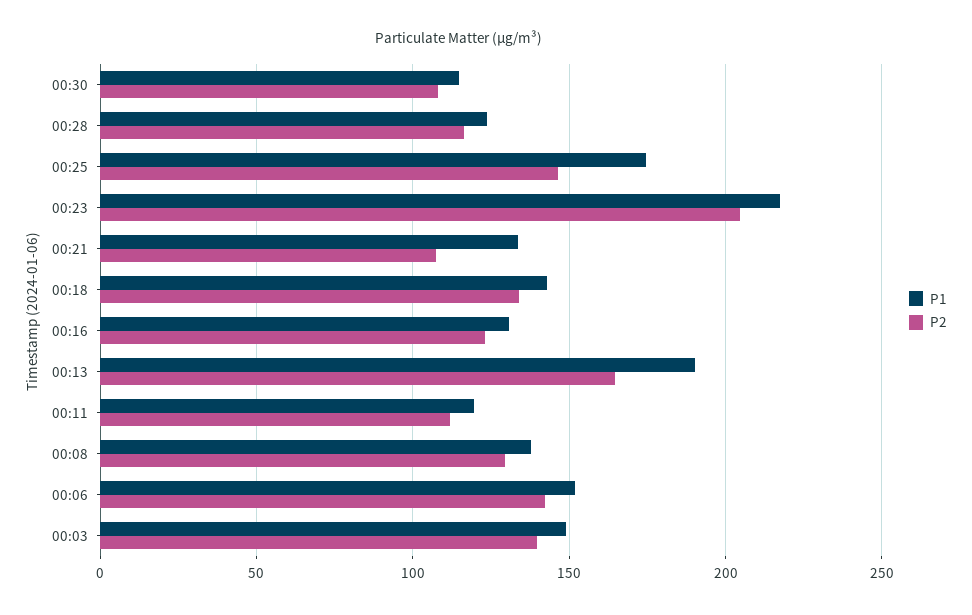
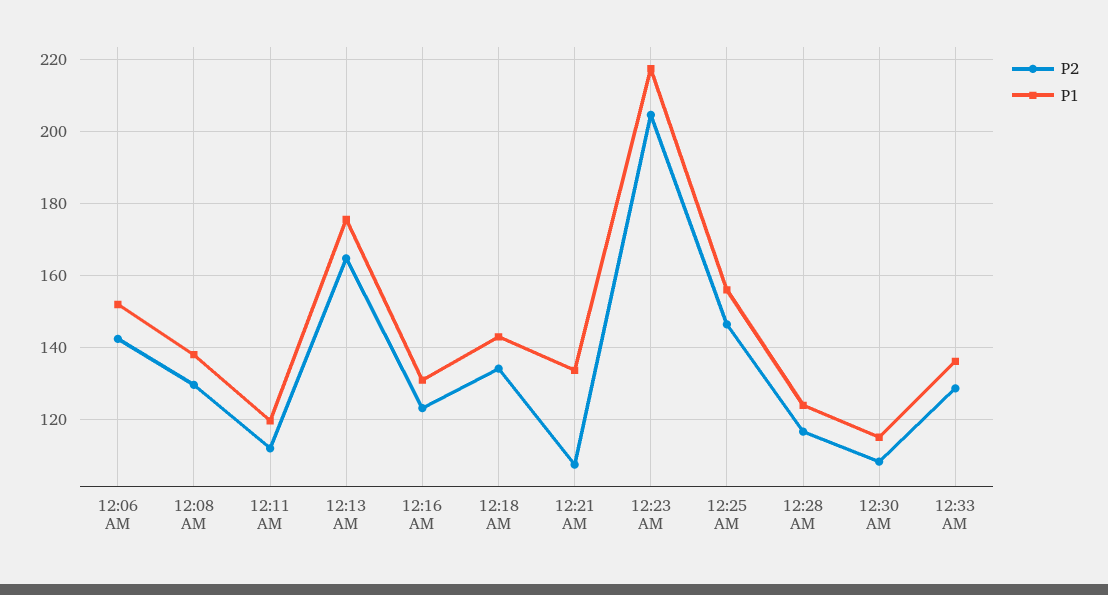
P1, 00:25: 175 -> 156
P1, 00:13: 190 -> 176
P1, 00:03: 150 -> none
P2, 00:03: 140 -> none
P2, 12:33 AM: none -> 128
P1, 12:33 AM: none -> 136

